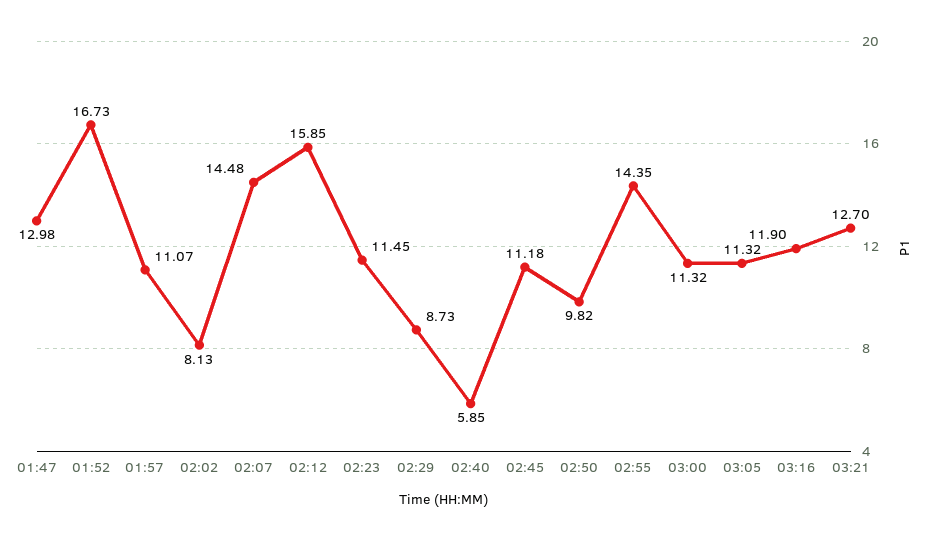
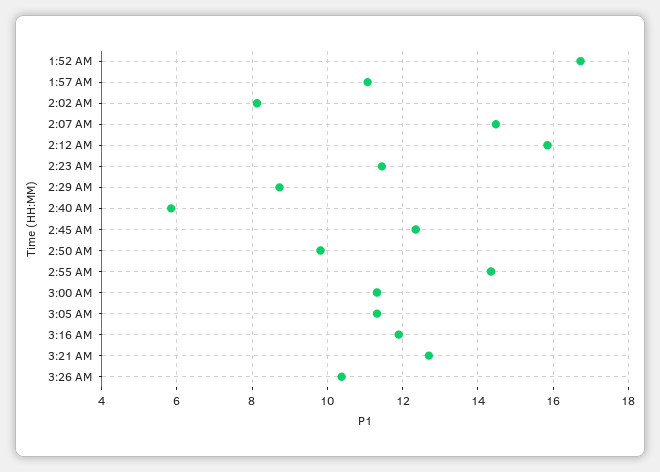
01:47: 12.98 -> none
02:45: 11.18 -> 12.4
3:26 AM: none -> 10.4

